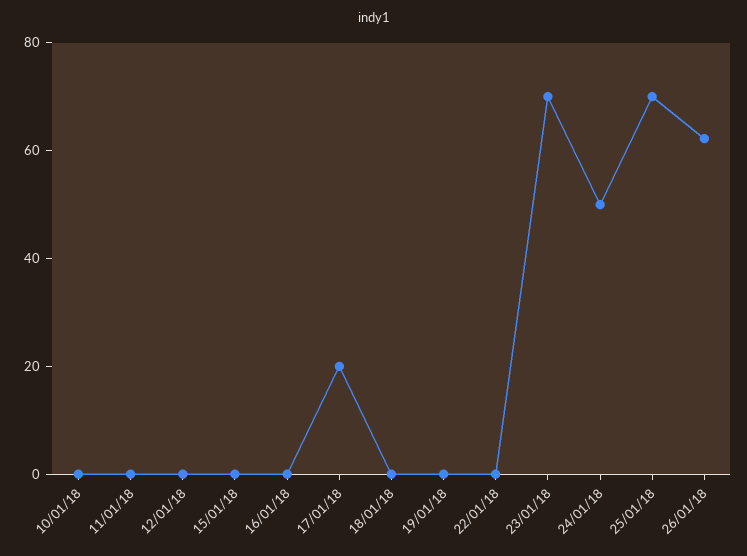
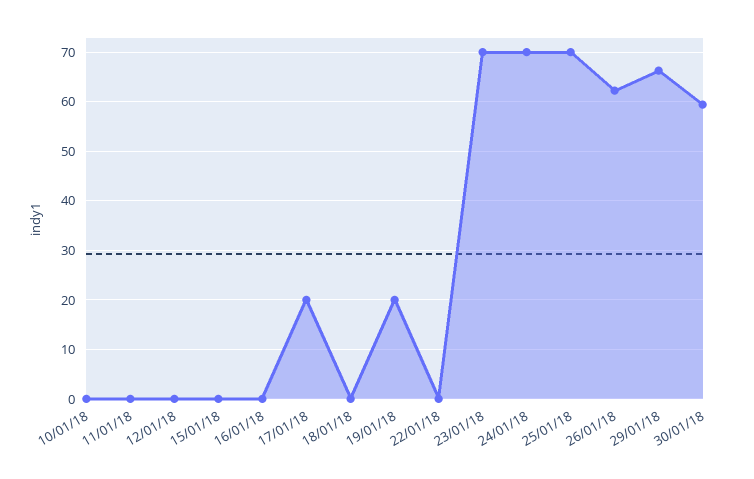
19/01/18: 0 -> 20
24/01/18: 50 -> 70
29/01/18: none -> 66
30/01/18: none -> 60

